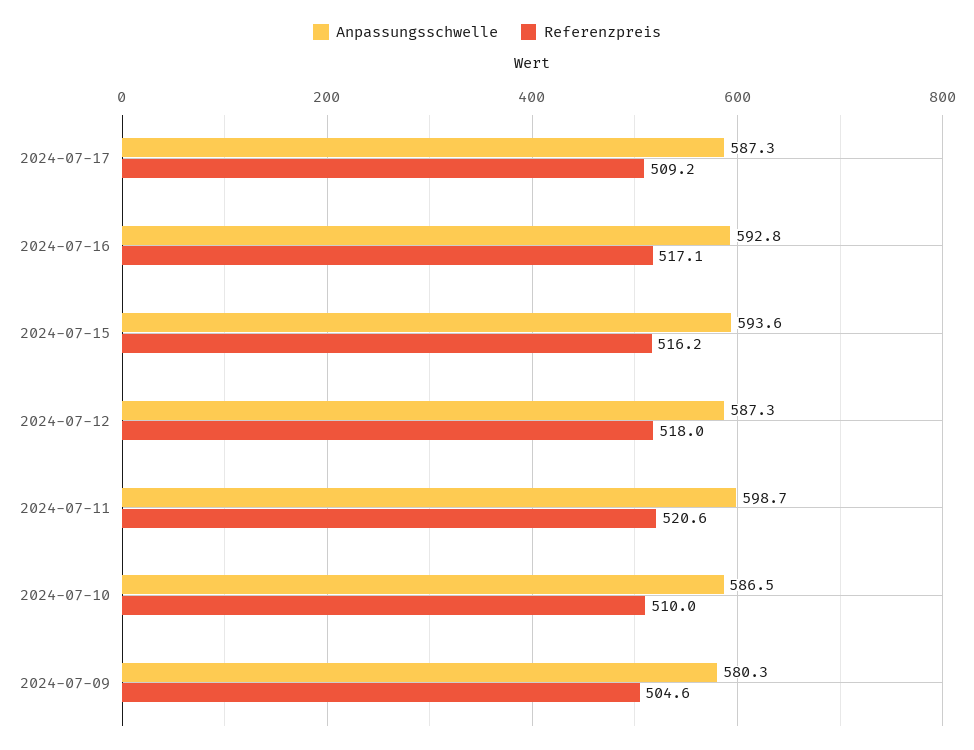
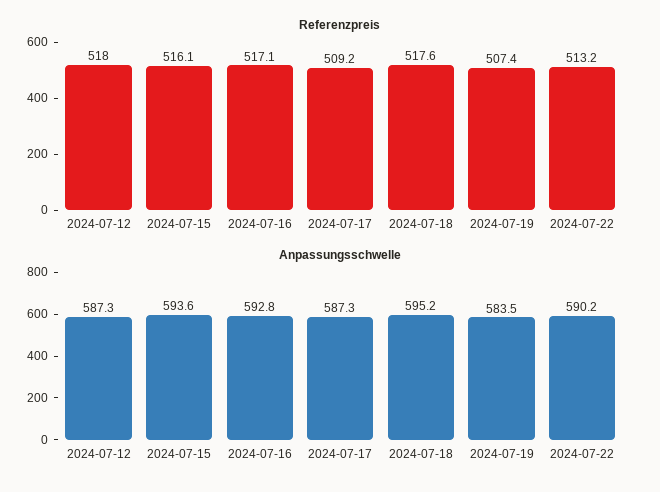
Referenzpreis, 2024-07-15: 516.2 -> 516.1
Anpassungsschwelle, 2024-07-11: 598.7 -> none
Referenzpreis, 2024-07-11: 520.6 -> none
Anpassungsschwelle, 2024-07-10: 586.5 -> none
Referenzpreis, 2024-07-10: 510 -> none
Anpassungsschwelle, 2024-07-09: 580.3 -> none
Referenzpreis, 2024-07-09: 504.6 -> none
Referenzpreis, 2024-07-18: none -> 517.6
Referenzpreis, 2024-07-19: none -> 507.4
Referenzpreis, 2024-07-22: none -> 513.2
Anpassungsschwelle, 2024-07-18: none -> 595.2
Anpassungsschwelle, 2024-07-19: none -> 583.5
Anpassungsschwelle, 2024-07-22: none -> 590.2

